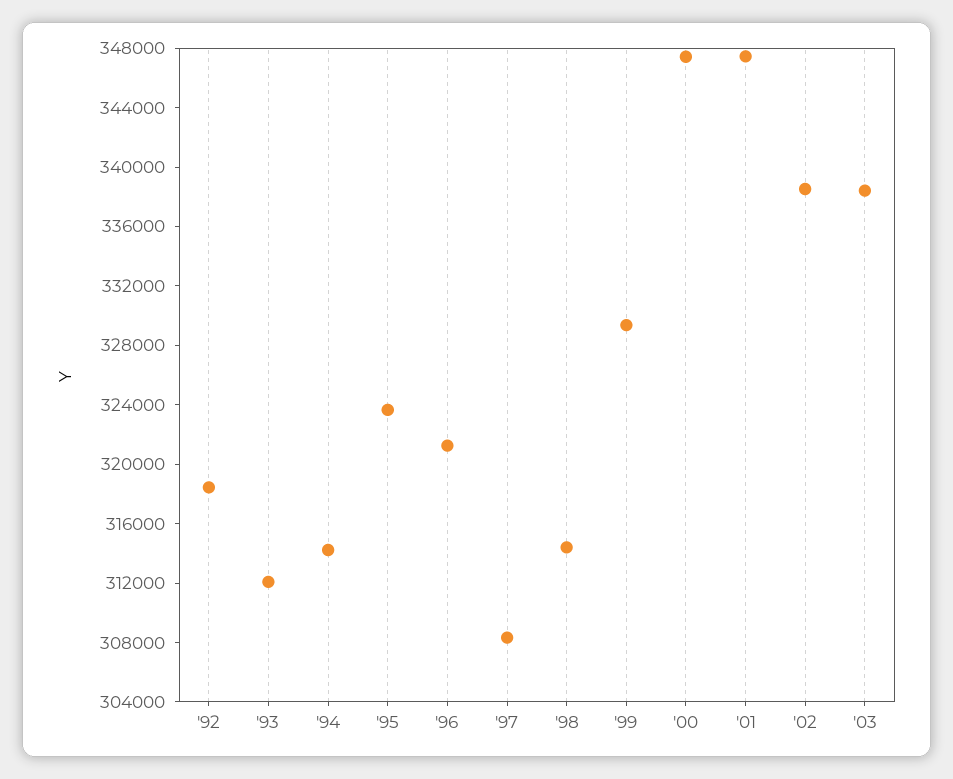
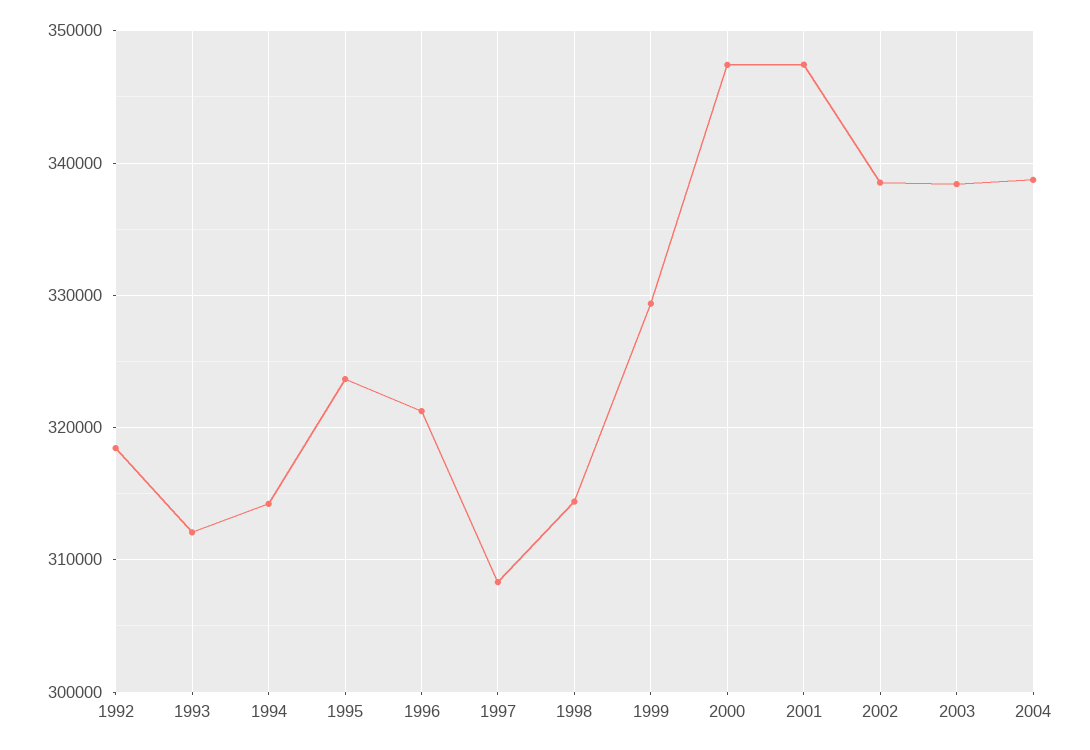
2004: none -> 339000

